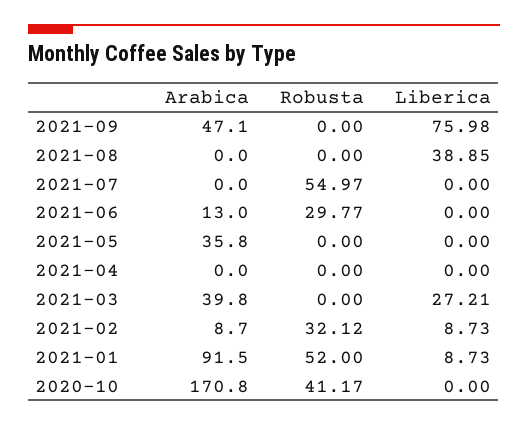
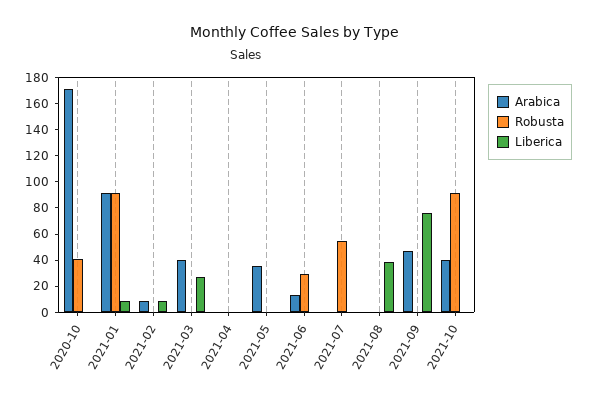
Robusta, 2021-02: 32.12 -> 0
Robusta, 2021-01: 52 -> 90
Arabica, 2021-10: none -> 40
Robusta, 2021-10: none -> 90
Liberica, 2021-10: none -> 0

